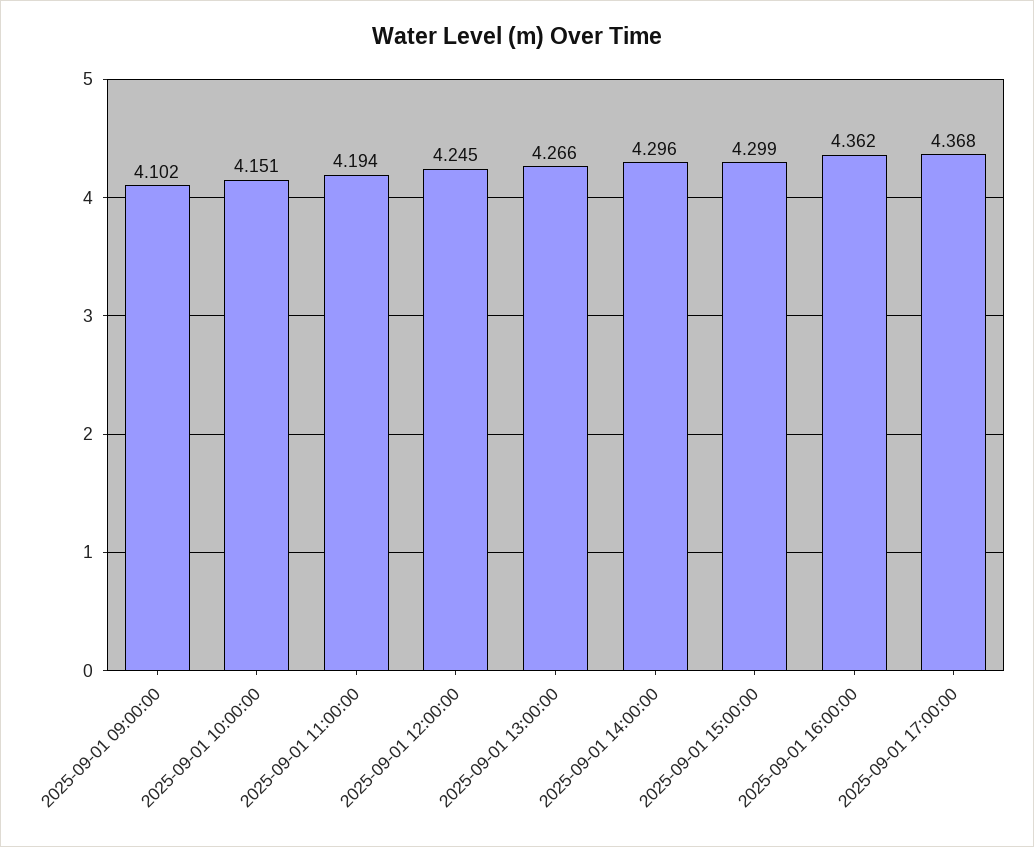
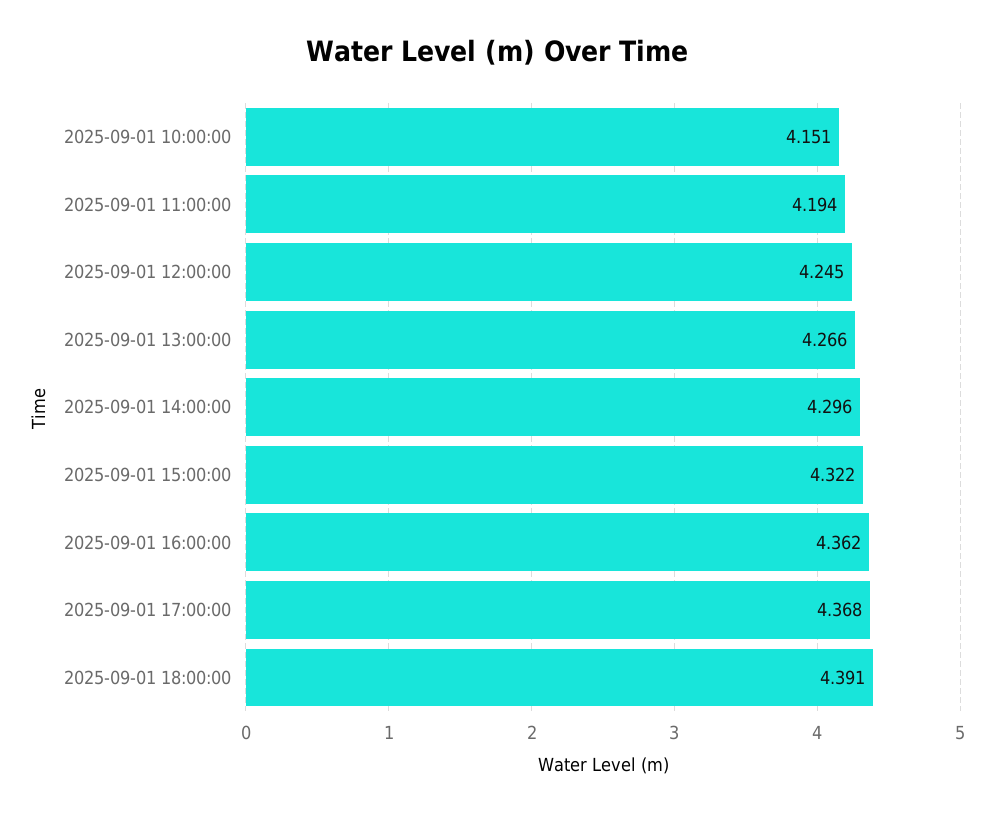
2025-09-01 09:00:00: 4.102 -> none
2025-09-01 15:00:00: 4.299 -> 4.322
2025-09-01 18:00:00: none -> 4.391

